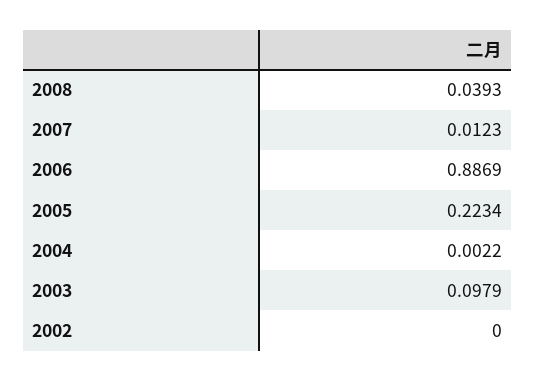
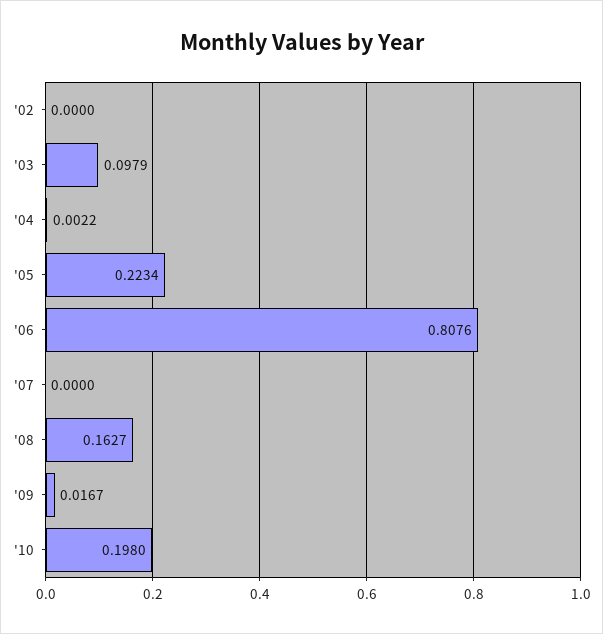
2008: 0.0393 -> 0.1627
2007: 0.0123 -> 0
2006: 0.8869 -> 0.8076
'09: none -> 0.0167
'10: none -> 0.198

